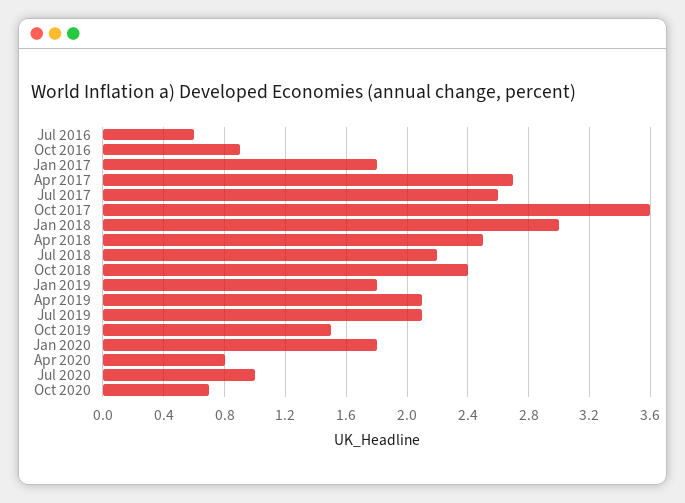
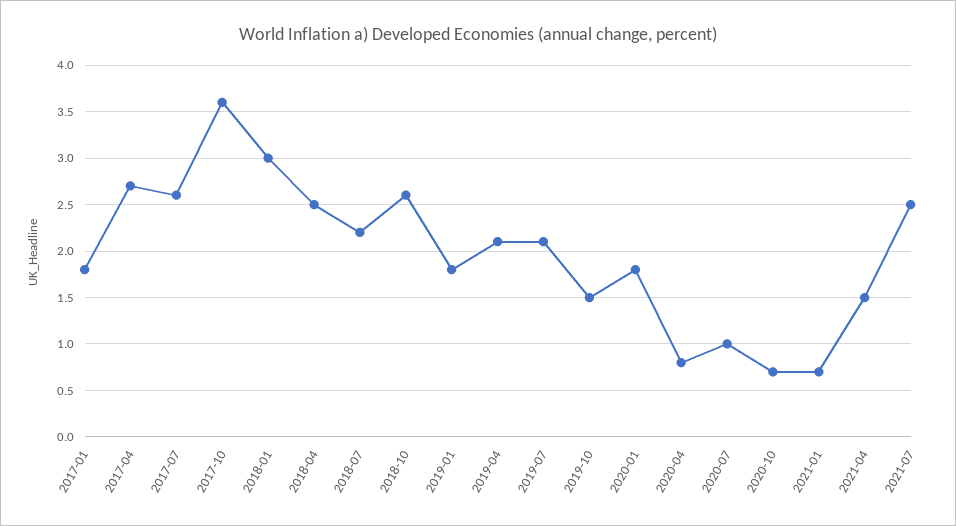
Jul 2016: 0.6 -> none
Oct 2016: 0.9 -> none
Oct 2018: 2.4 -> 2.6
2021-01: none -> 0.7
2021-04: none -> 1.5
2021-07: none -> 2.5

